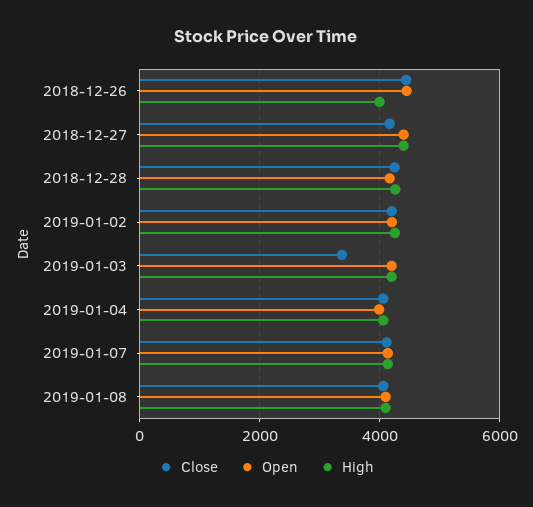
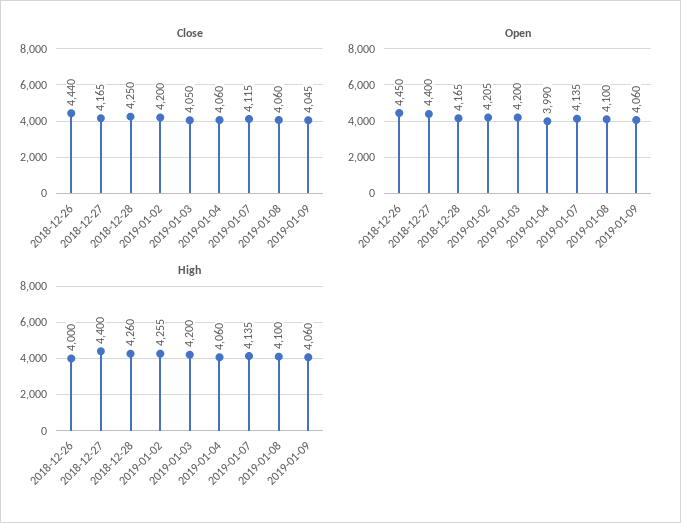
Close, 2019-01-03: 3400 -> 4050
Close, 2019-01-09: none -> 4045
Open, 2019-01-09: none -> 4060
High, 2019-01-09: none -> 4060

